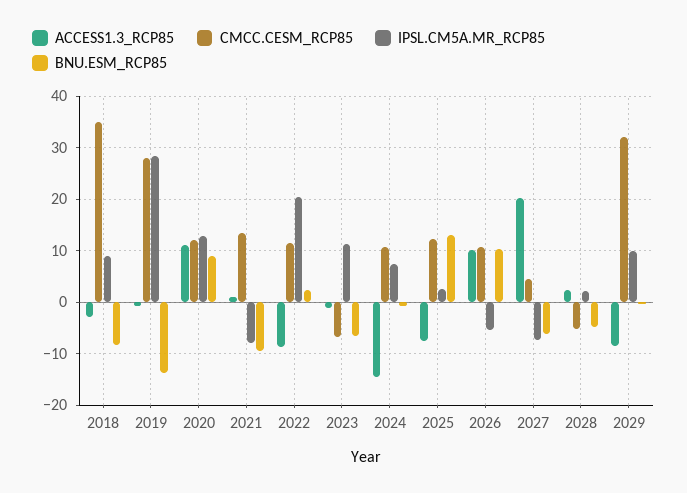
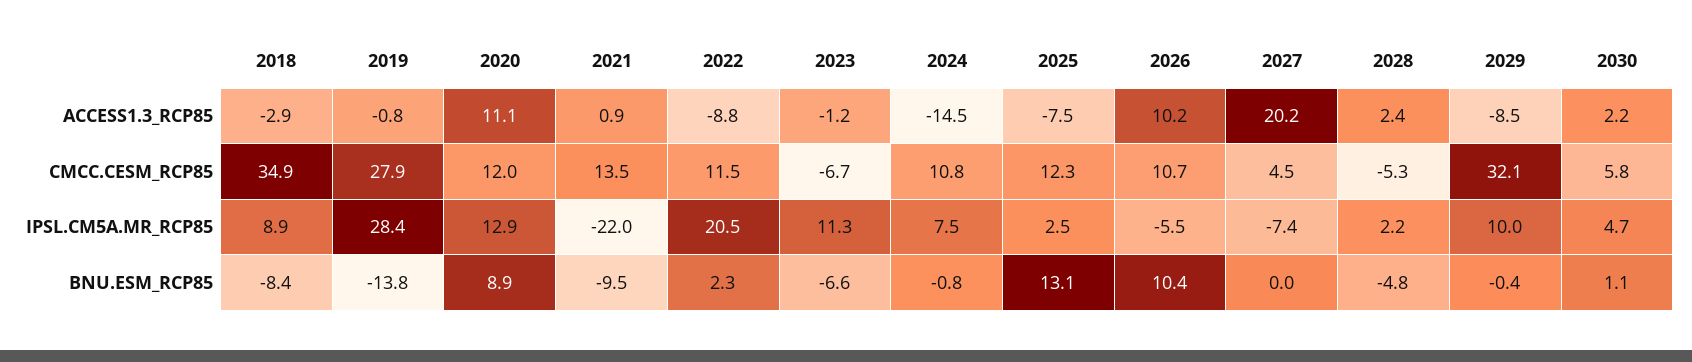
IPSL.CM5A.MR_RCP85, 2021: -8 -> -22
BNU.ESM_RCP85, 2027: -6 -> 0
ACCESS1.3_RCP85, 2030: none -> 2.2
CMCC.CESM_RCP85, 2030: none -> 5.8
IPSL.CM5A.MR_RCP85, 2030: none -> 4.7
BNU.ESM_RCP85, 2030: none -> 1.1

